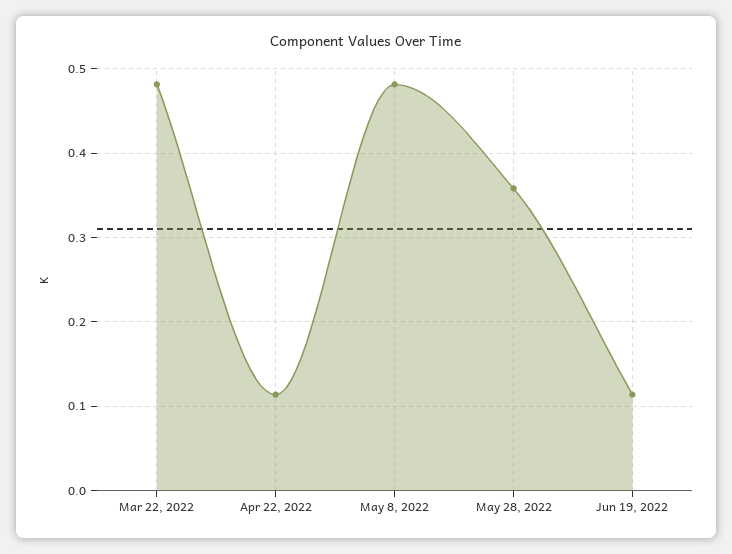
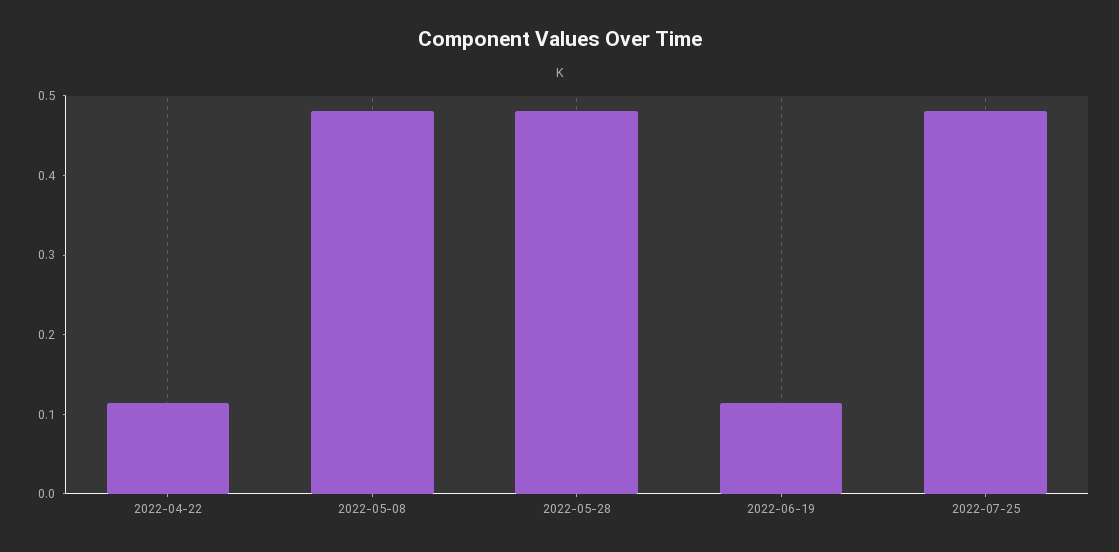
Mar 22, 2022: 0.48 -> none
May 28, 2022: 0.36 -> 0.48
2022-07-25: none -> 0.48

